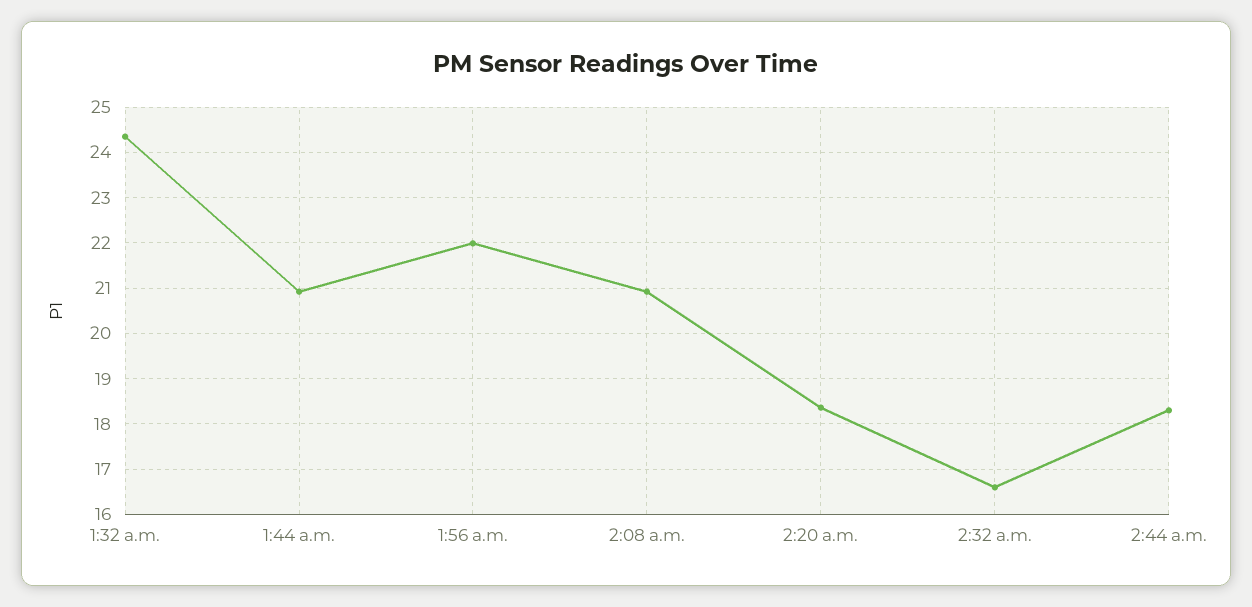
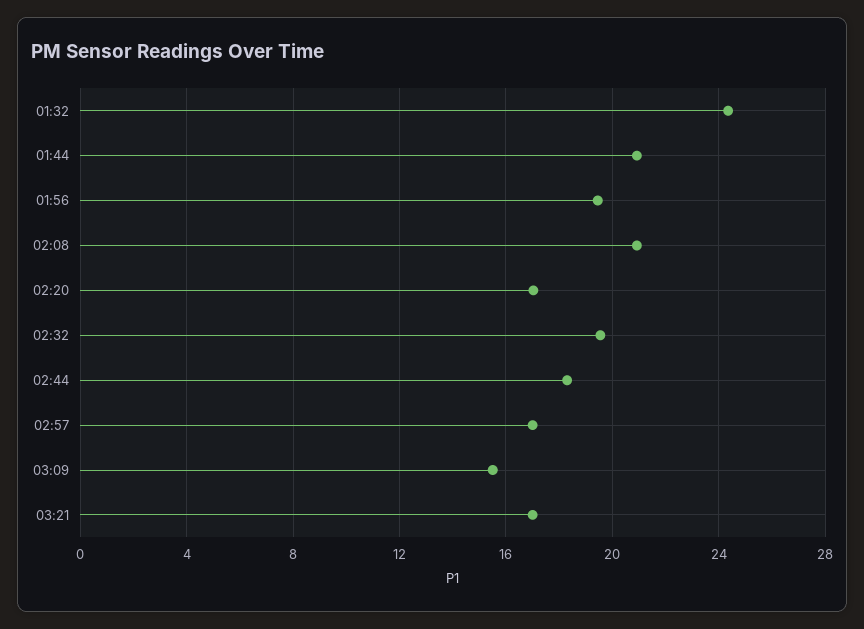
1:56 a.m.: 22 -> 19.5
2:20 a.m.: 18.4 -> 17
2:32 a.m.: 16.6 -> 19.5
02:57: none -> 17
03:09: none -> 15.5
03:21: none -> 17

